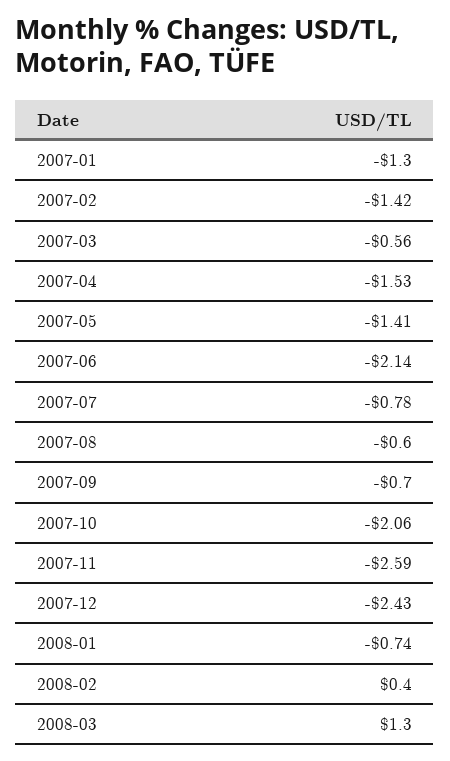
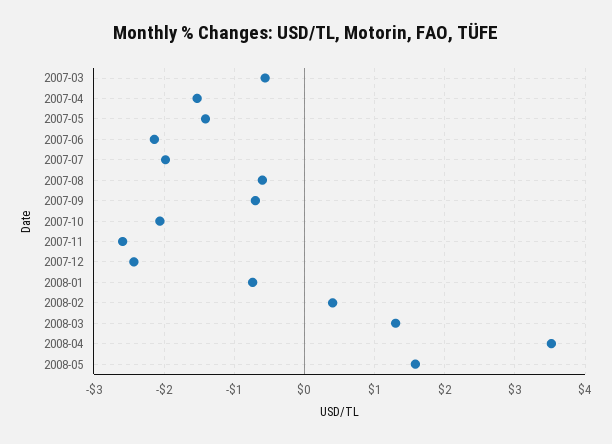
2007-01: -1.3 -> none
2007-02: -1.42 -> none
2007-07: -0.78 -> -2
2008-04: none -> 3.5
2008-05: none -> 1.6

